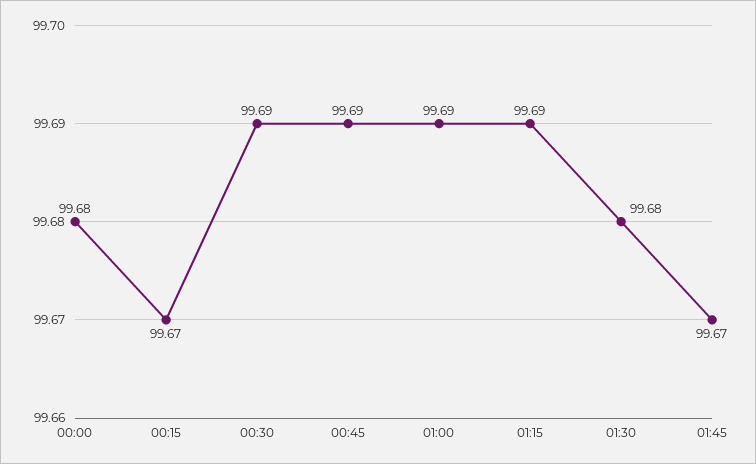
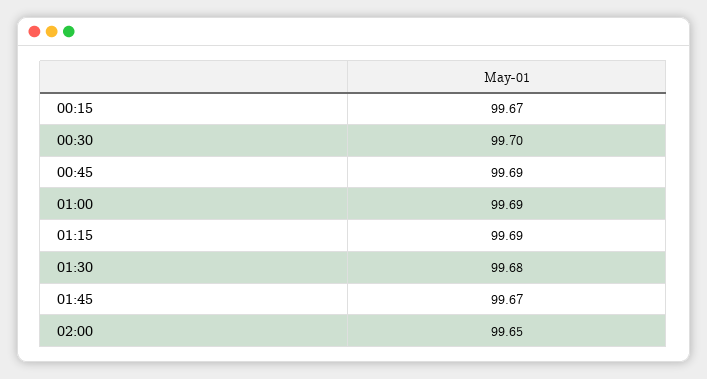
00:00: 99.68 -> none
00:30: 99.69 -> 99.7
02:00: none -> 99.65

